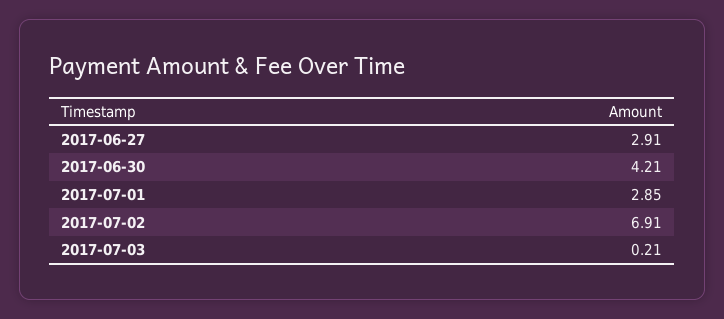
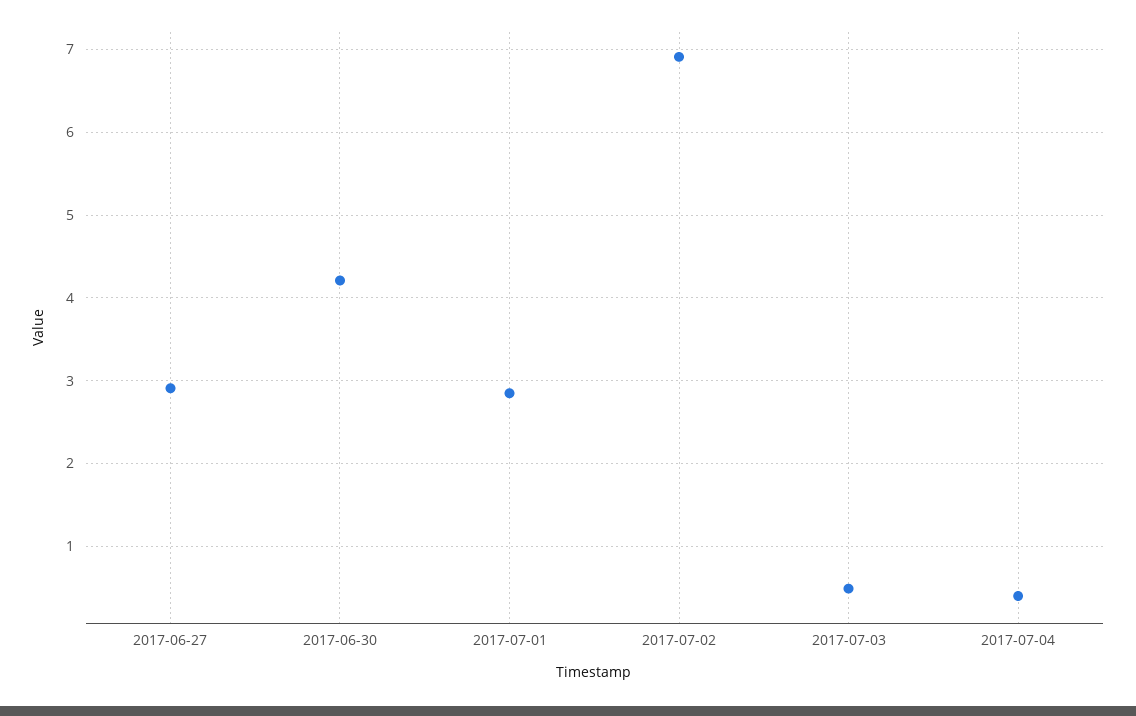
2017-07-03: 0.21 -> 0.5
2017-07-04: none -> 0.4

